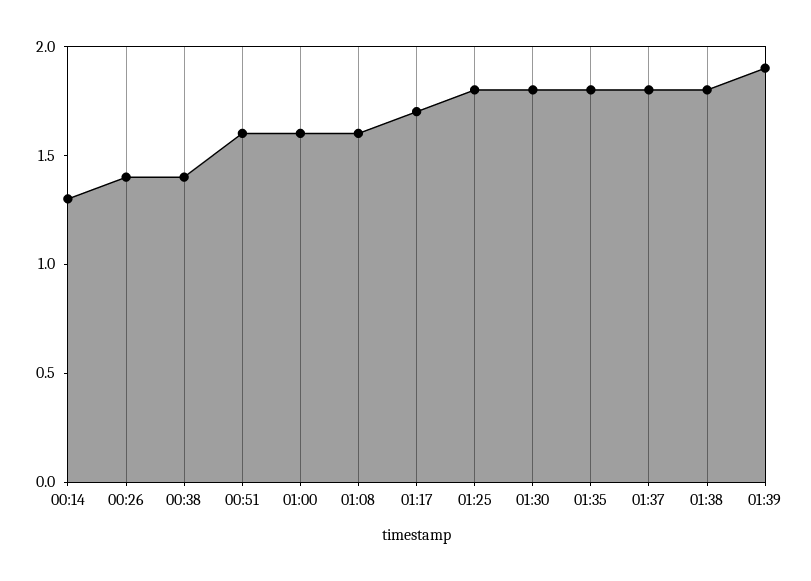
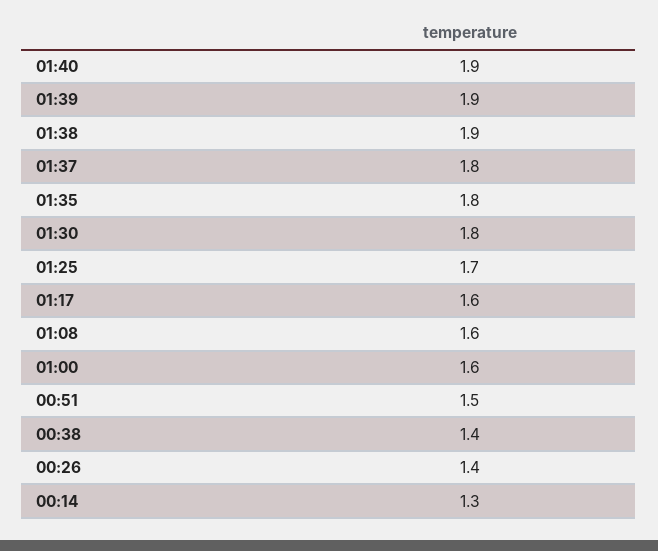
00:51: 1.6 -> 1.5
01:17: 1.7 -> 1.6
01:25: 1.8 -> 1.7
01:38: 1.8 -> 1.9
01:40: none -> 1.9

